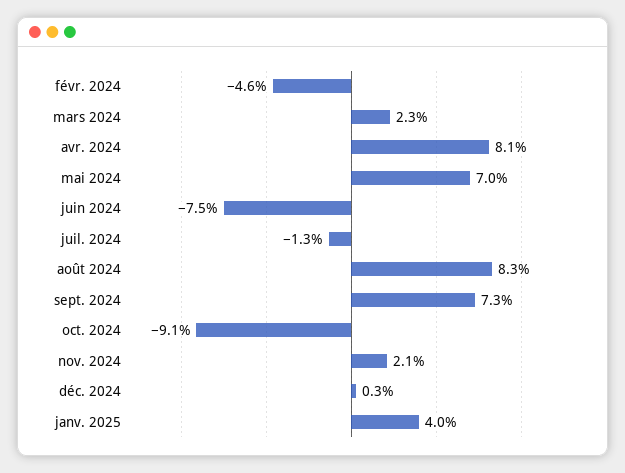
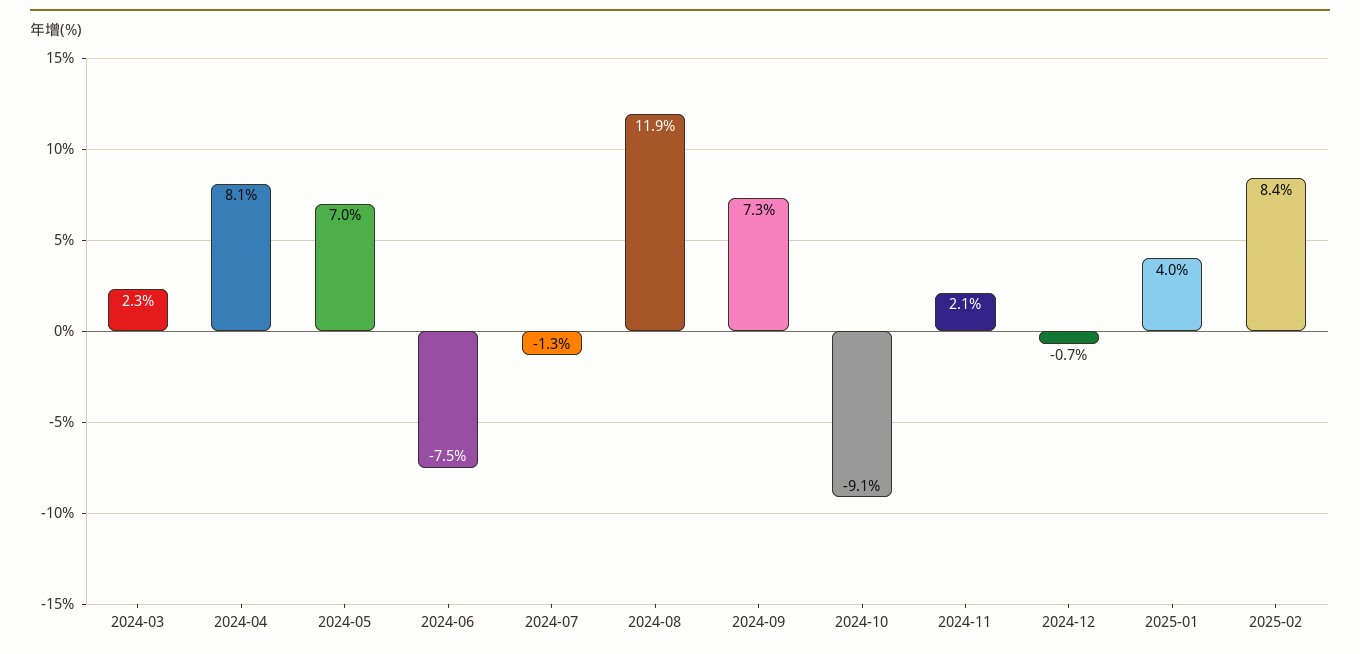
févr. 2024: -4.6 -> none
août 2024: 8.3 -> 11.9
déc. 2024: 0.3 -> -0.7
2025-02: none -> 8.4

